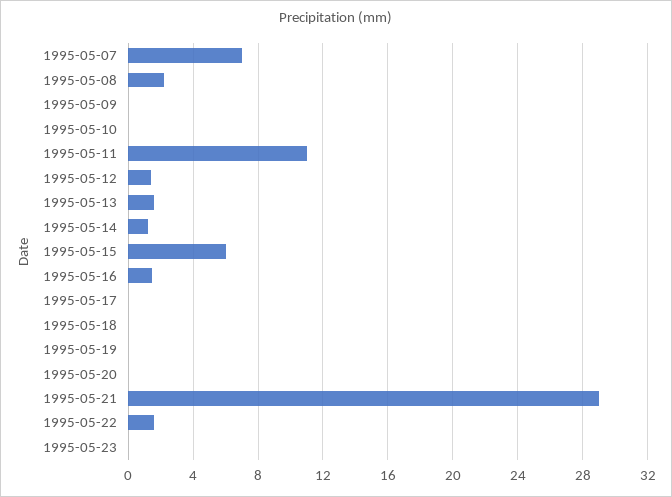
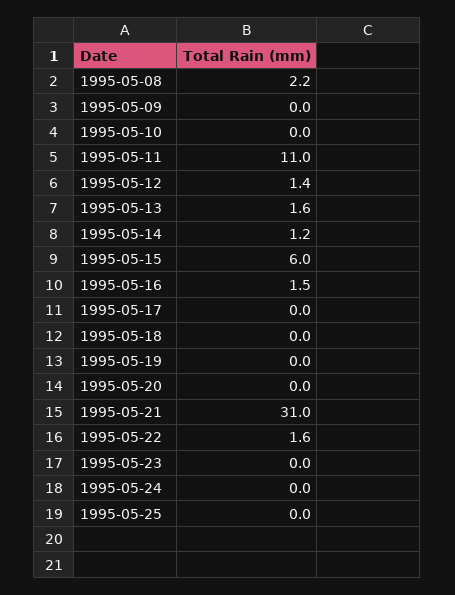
1995-05-07: 7 -> none
1995-05-21: 29 -> 31
1995-05-24: none -> 0
1995-05-25: none -> 0

